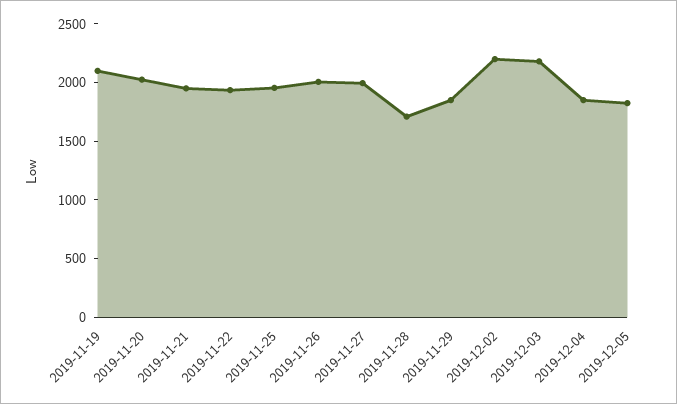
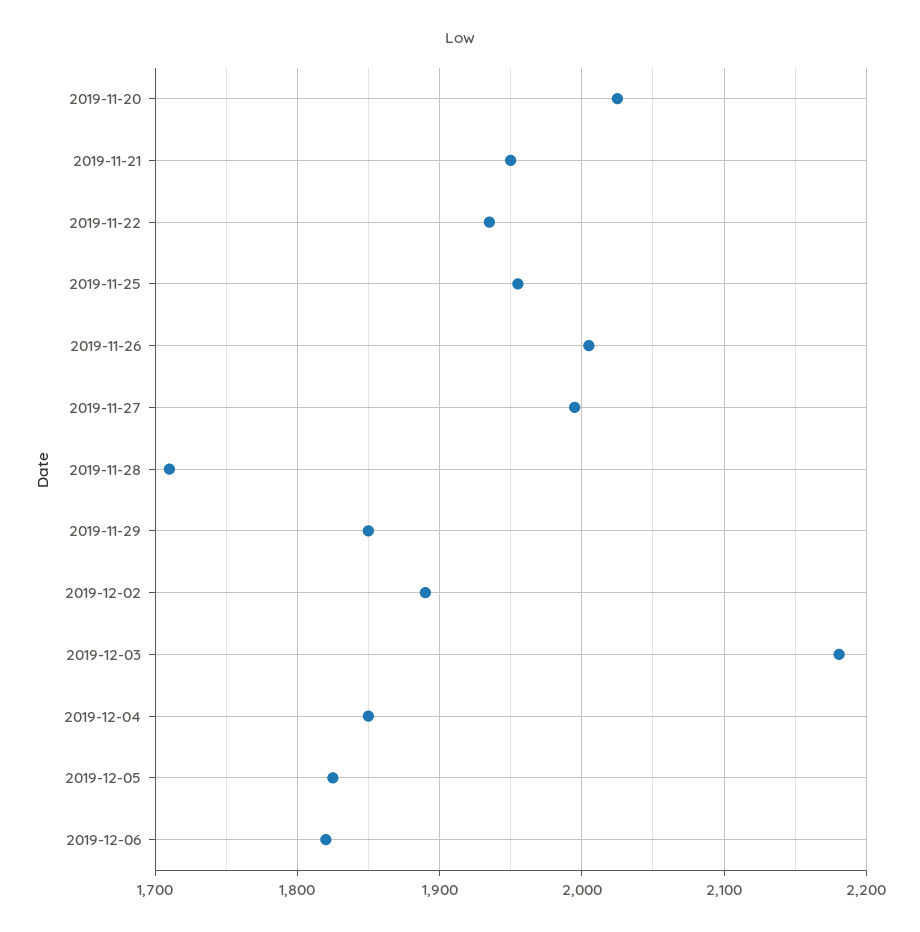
2019-11-19: 2100 -> none
2019-12-02: 2200 -> 1890
2019-12-06: none -> 1820

